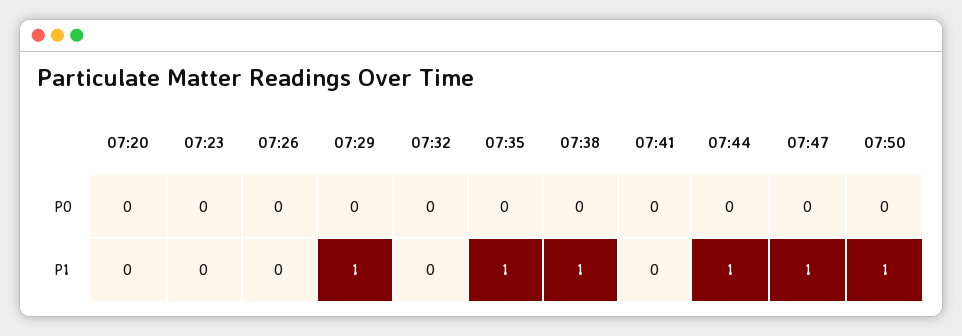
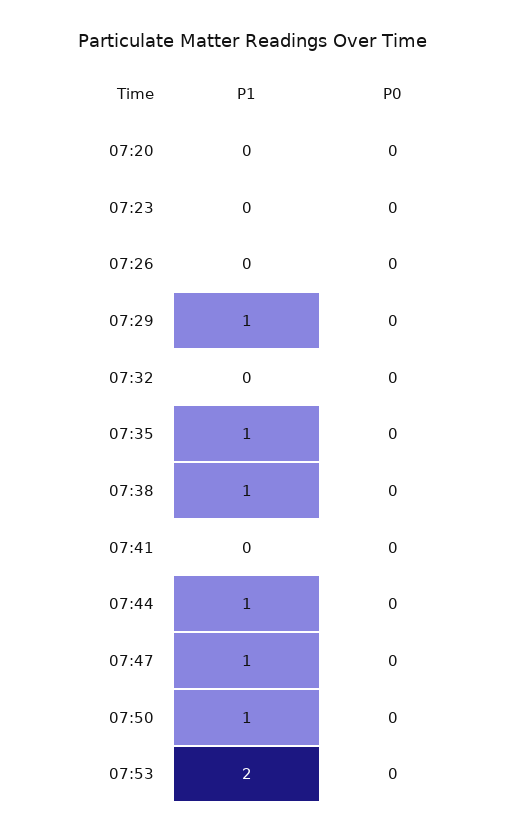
07:53, P1: none -> 2
07:53, P0: none -> 0

